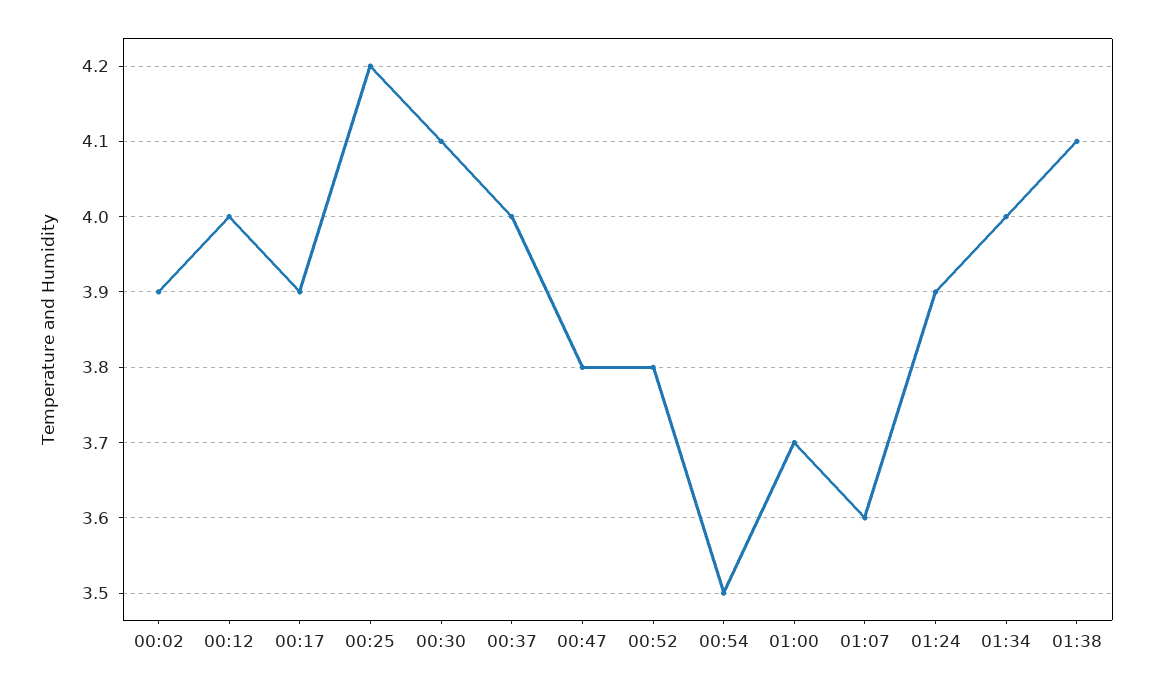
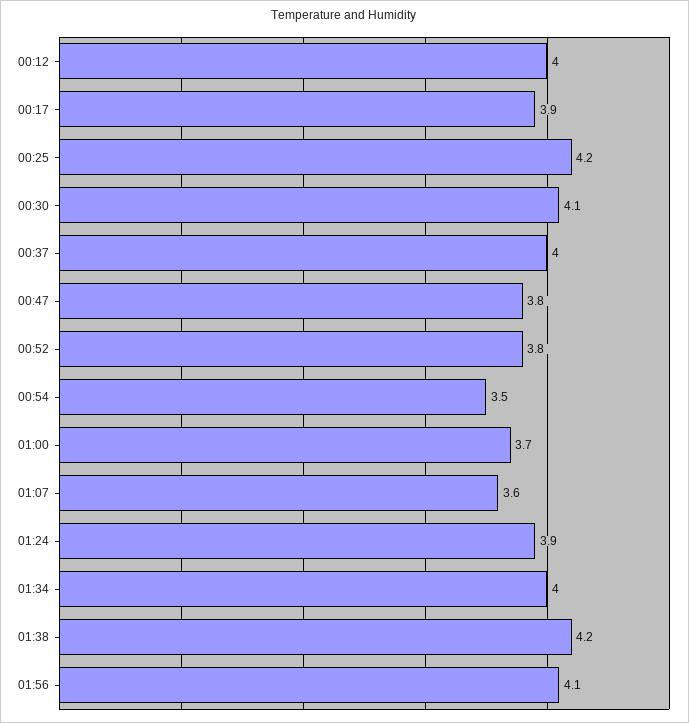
00:02: 3.9 -> none
01:38: 4.1 -> 4.2
01:56: none -> 4.1

